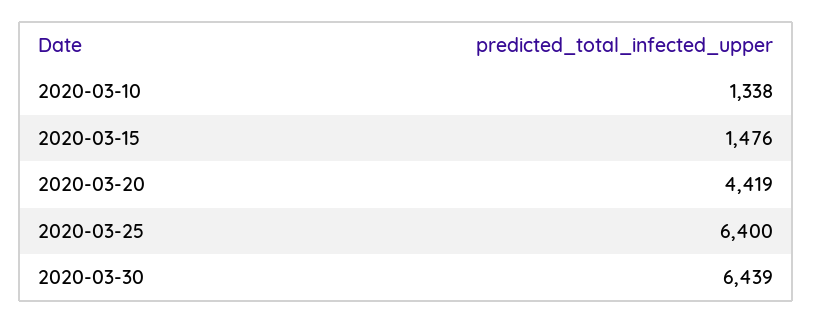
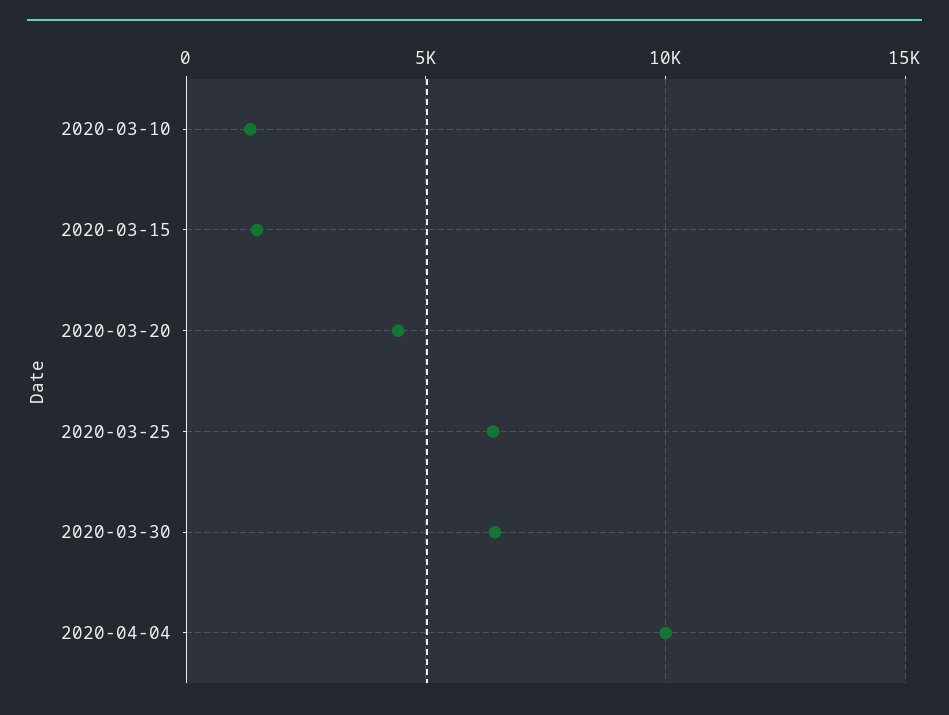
2020-04-04: none -> 10000

